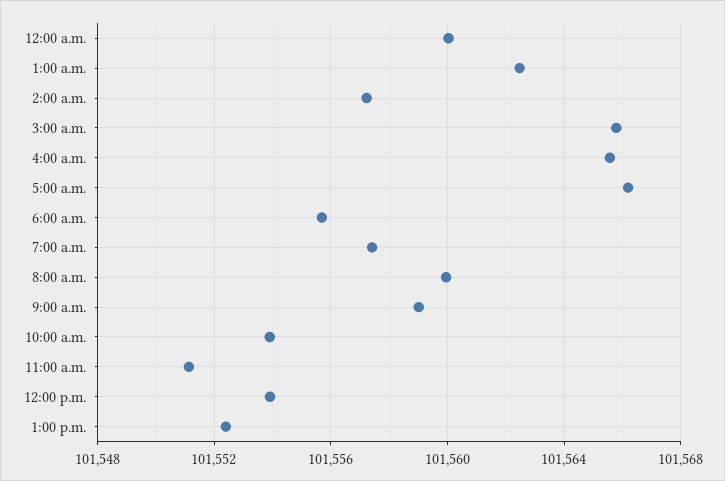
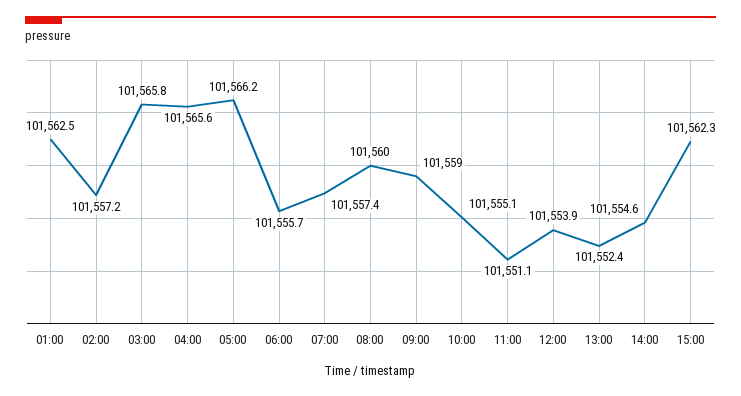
12:00 a.m.: 101560 -> none
10:00 a.m.: 101554 -> 101555.1
14:00: none -> 101554.6
15:00: none -> 101562.3

